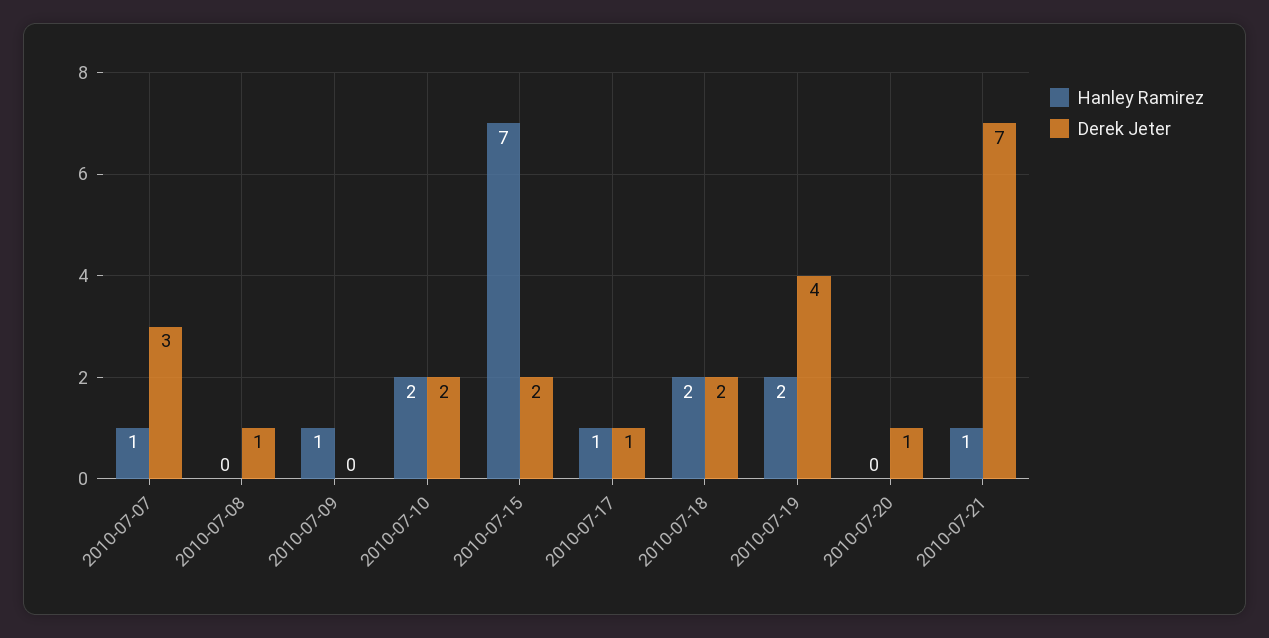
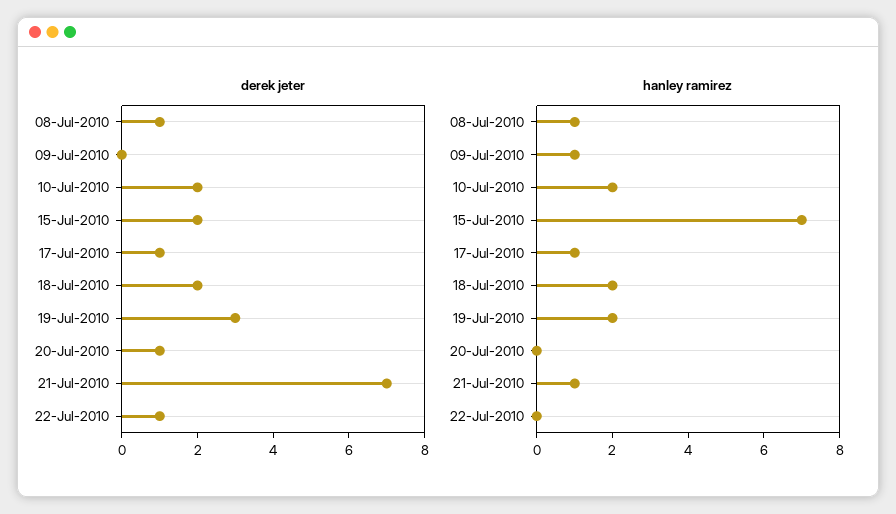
Hanley Ramirez, 2010-07-07: 1 -> none
Derek Jeter, 2010-07-07: 3 -> none
Hanley Ramirez, 2010-07-08: 0 -> 1
Derek Jeter, 2010-07-19: 4 -> 3
Derek Jeter, 22-Jul-2010: none -> 1
Hanley Ramirez, 22-Jul-2010: none -> 0

